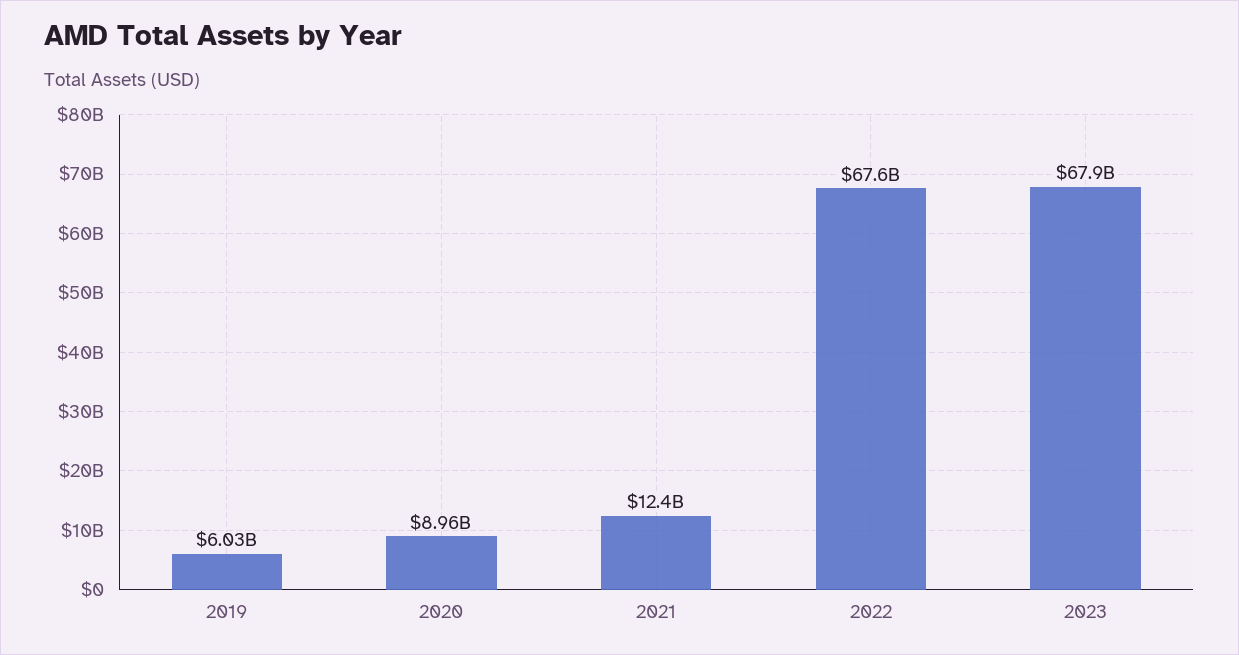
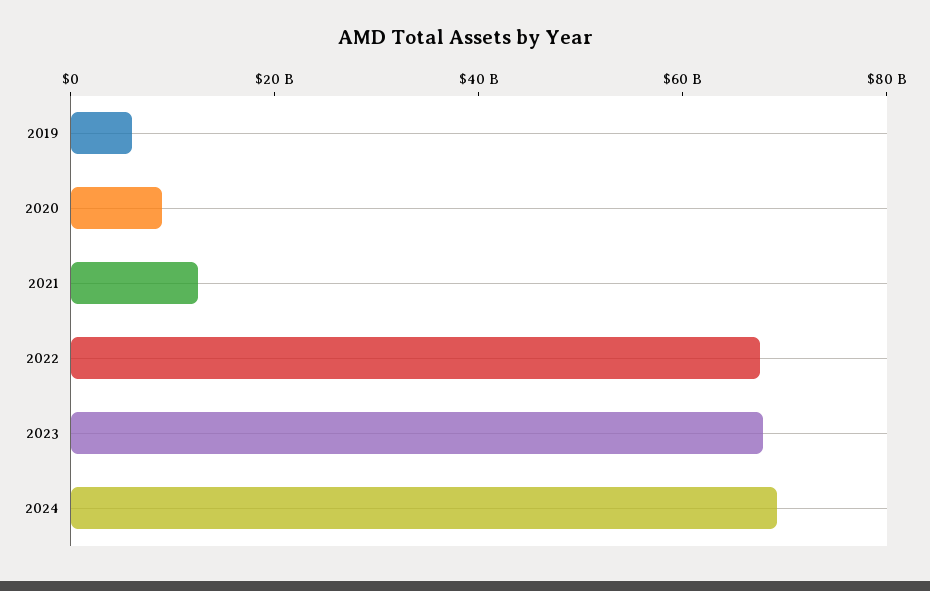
2024: none -> 70000000000

